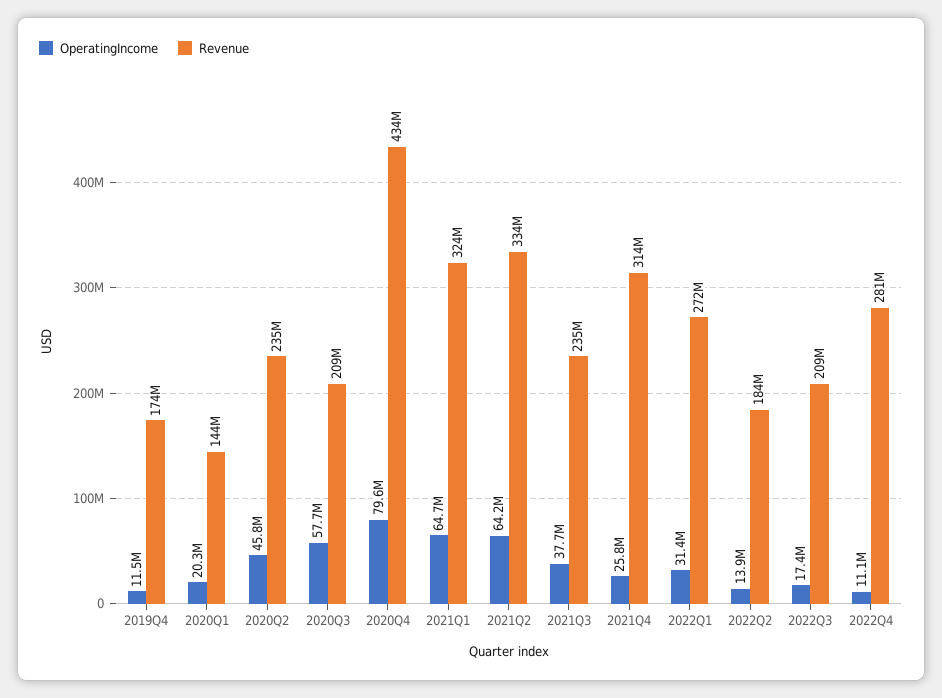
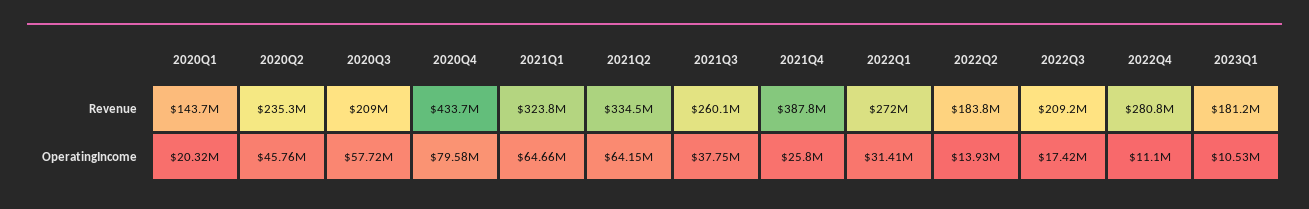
OperatingIncome, 2019Q4: 11500000 -> none
Revenue, 2019Q4: 174000000 -> none
Revenue, 2021Q3: 235000000 -> 260100000
Revenue, 2021Q4: 314000000 -> 387800000
Revenue, 2023Q1: none -> 181200000
OperatingIncome, 2023Q1: none -> 10530000

